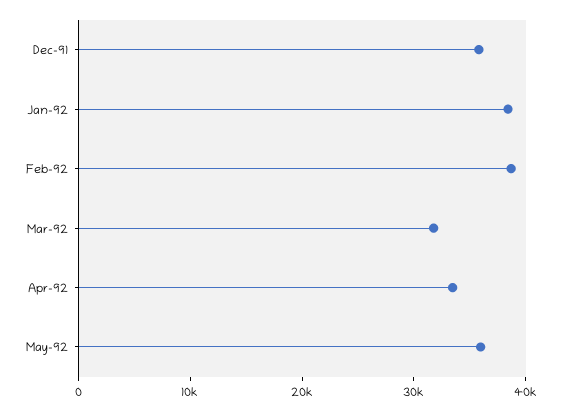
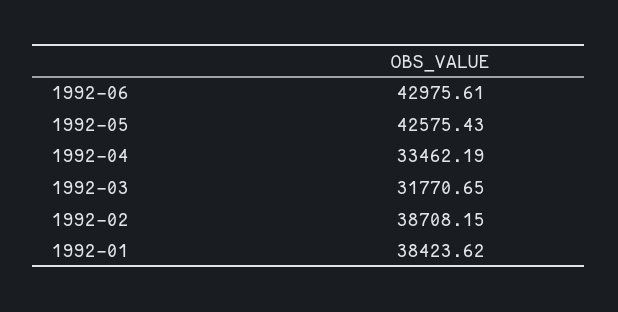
Dec-91: 36000 -> none
May-92: 36000 -> 42575.43
1992-06: none -> 42975.61

